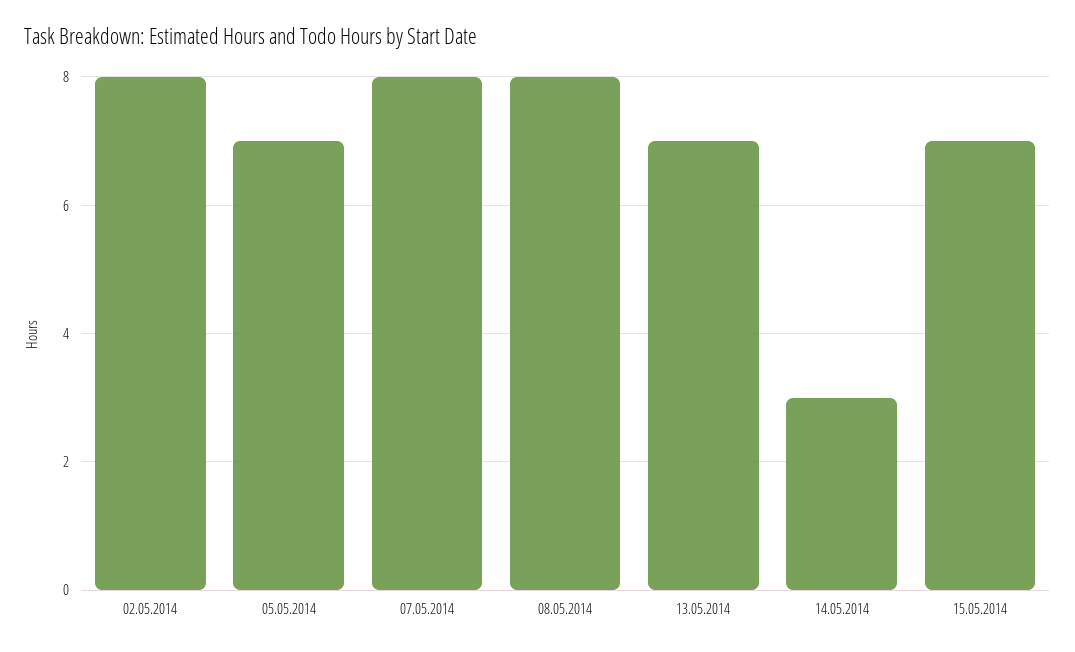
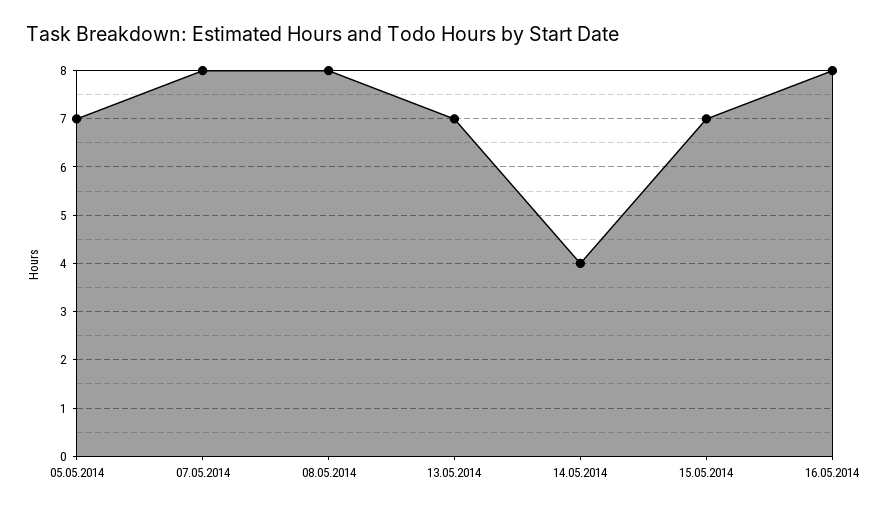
02.05.2014: 8 -> none
14.05.2014: 3 -> 4
16.05.2014: none -> 8

